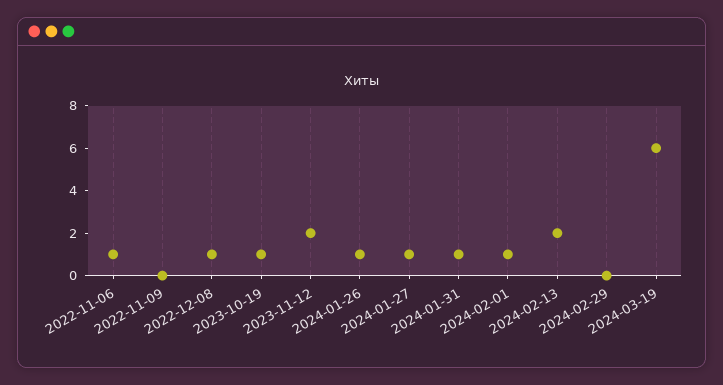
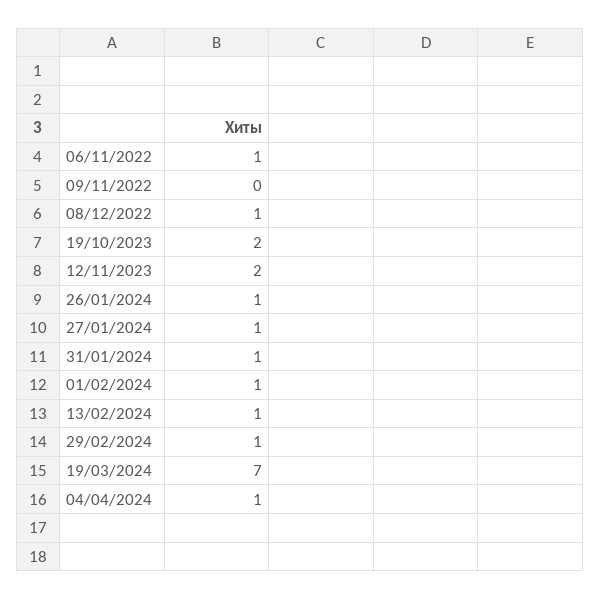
2023-10-19: 1 -> 2
2024-02-13: 2 -> 1
2024-02-29: 0 -> 1
2024-03-19: 6 -> 7
04/04/2024: none -> 1

